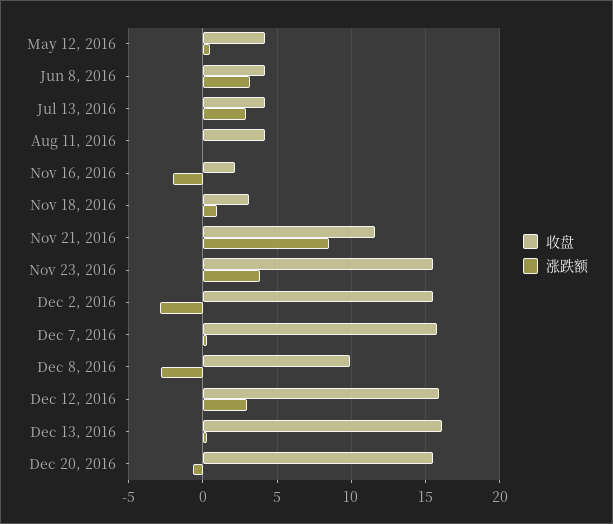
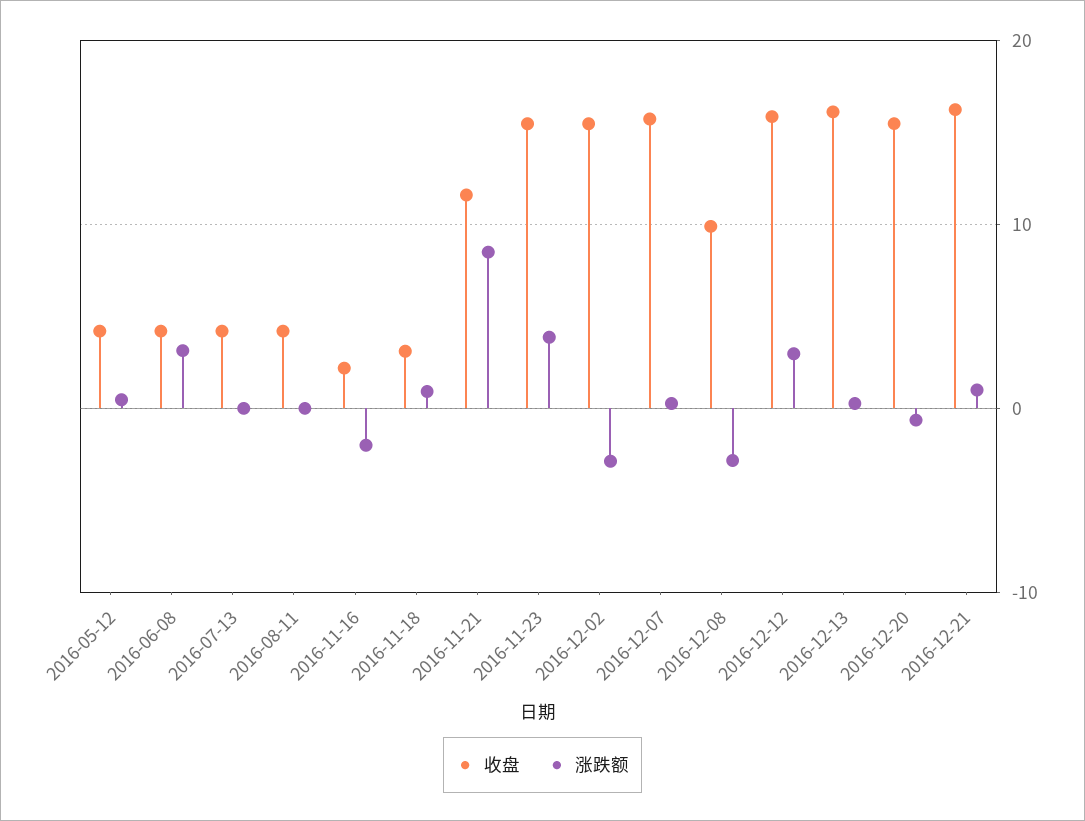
涨跌额, Jul 13, 2016: 3 -> 0
收盘, 2016-12-21: none -> 16
涨跌额, 2016-12-21: none -> 1

